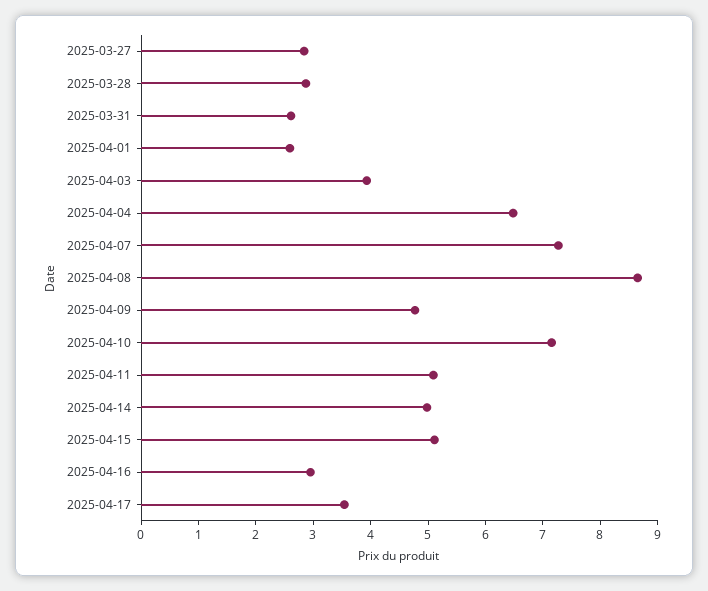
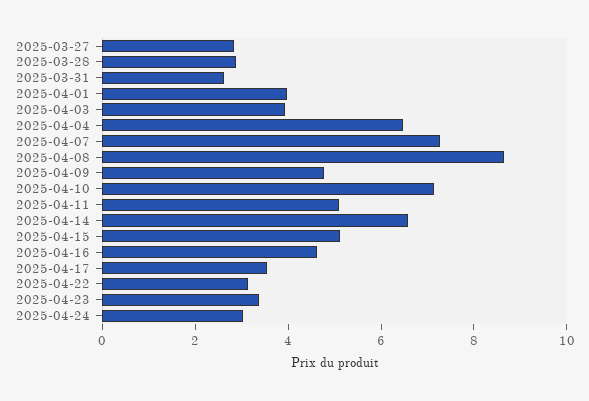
2025-04-01: 2.6 -> 4
2025-04-14: 5 -> 6.5
2025-04-16: 3 -> 4.5
2025-04-22: none -> 3
2025-04-23: none -> 3.5
2025-04-24: none -> 3

